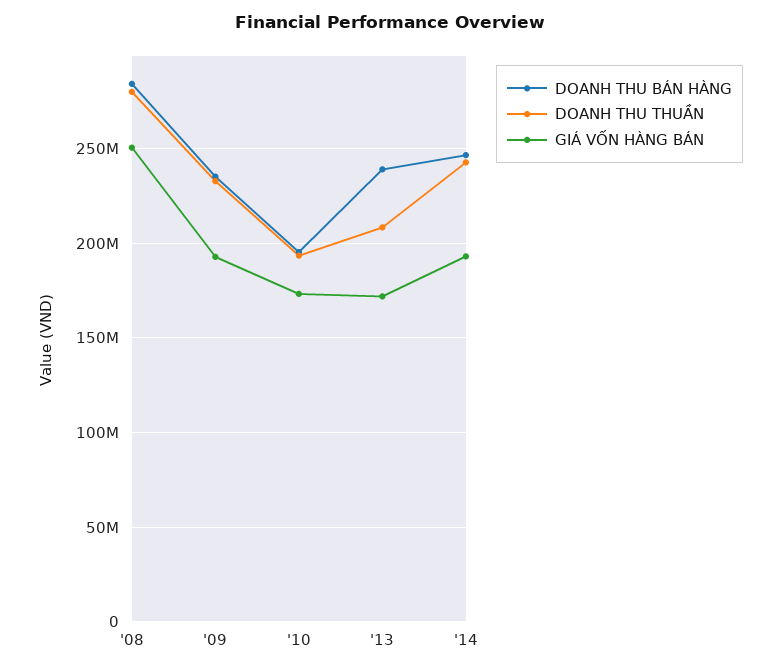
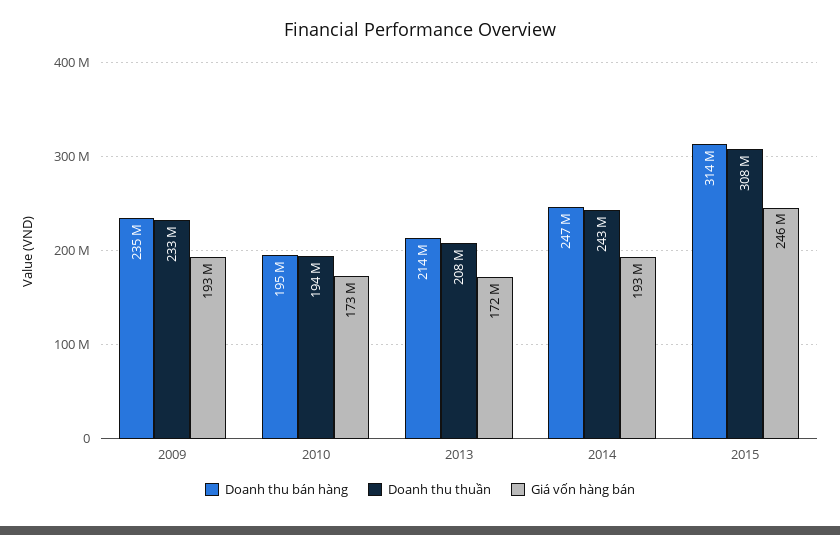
DOANH THU BÁN HÀNG, '08: 285000000 -> none
DOANH THU THUẦN, '08: 280000000 -> none
GIÁ VỐN HÀNG BÁN, '08: 250000000 -> none
DOANH THU BÁN HÀNG, '13: 240000000 -> 214000000
DOANH THU BÁN HÀNG, 2015: none -> 314000000
DOANH THU THUẦN, 2015: none -> 308000000
GIÁ VỐN HÀNG BÁN, 2015: none -> 246000000

